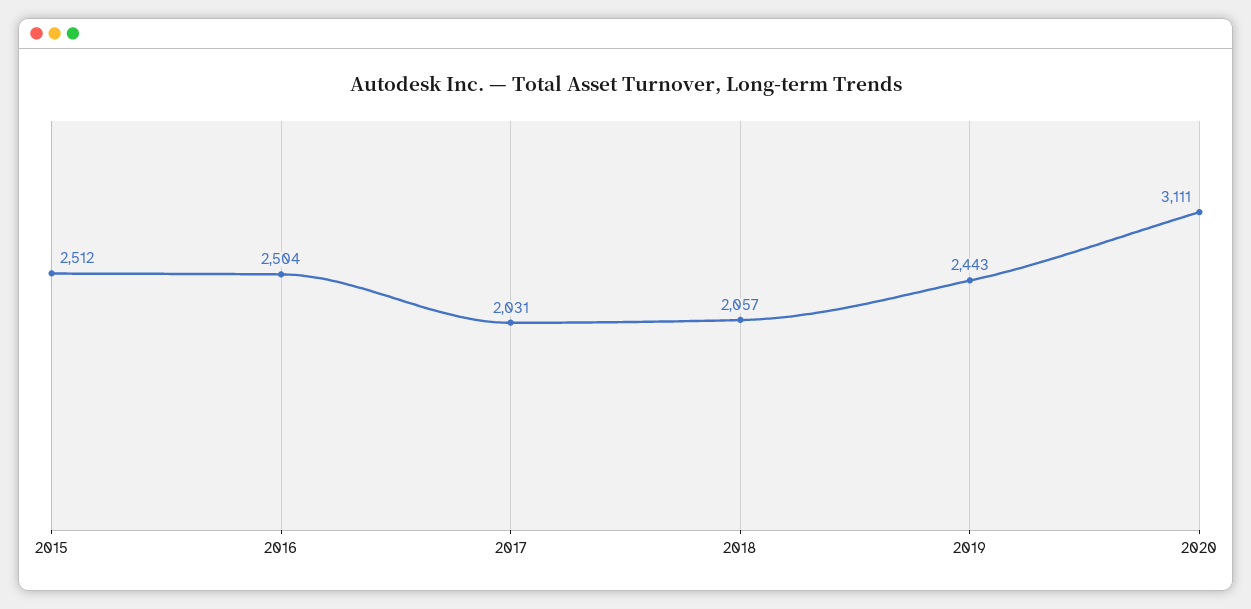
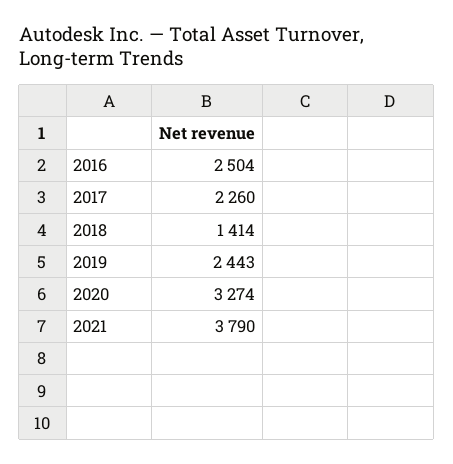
2015: 2512 -> none
2017: 2031 -> 2260
2018: 2057 -> 1414
2020: 3111 -> 3274
2021: none -> 3790

